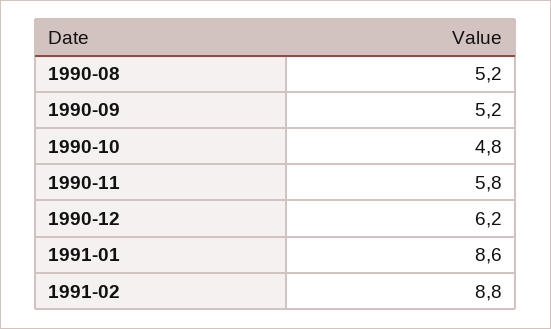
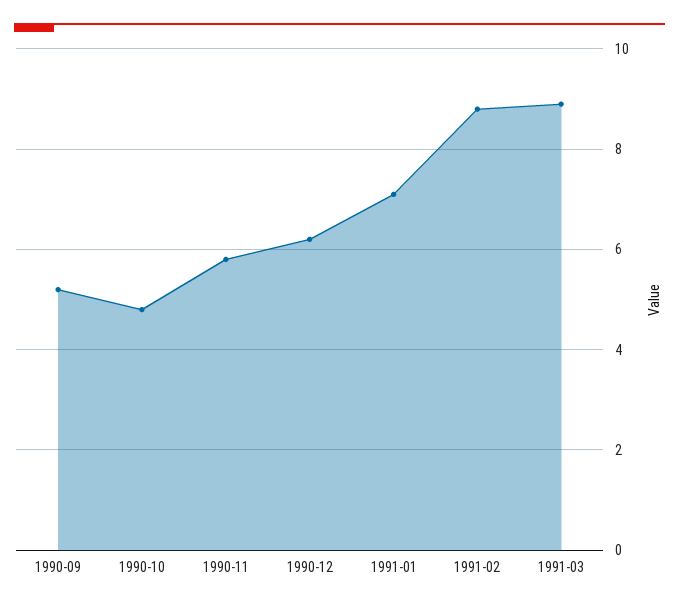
1990-08: 5.2 -> none
1991-01: 8.6 -> 7
1991-03: none -> 9

